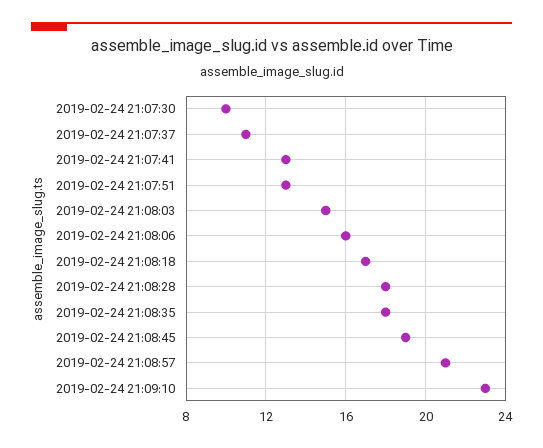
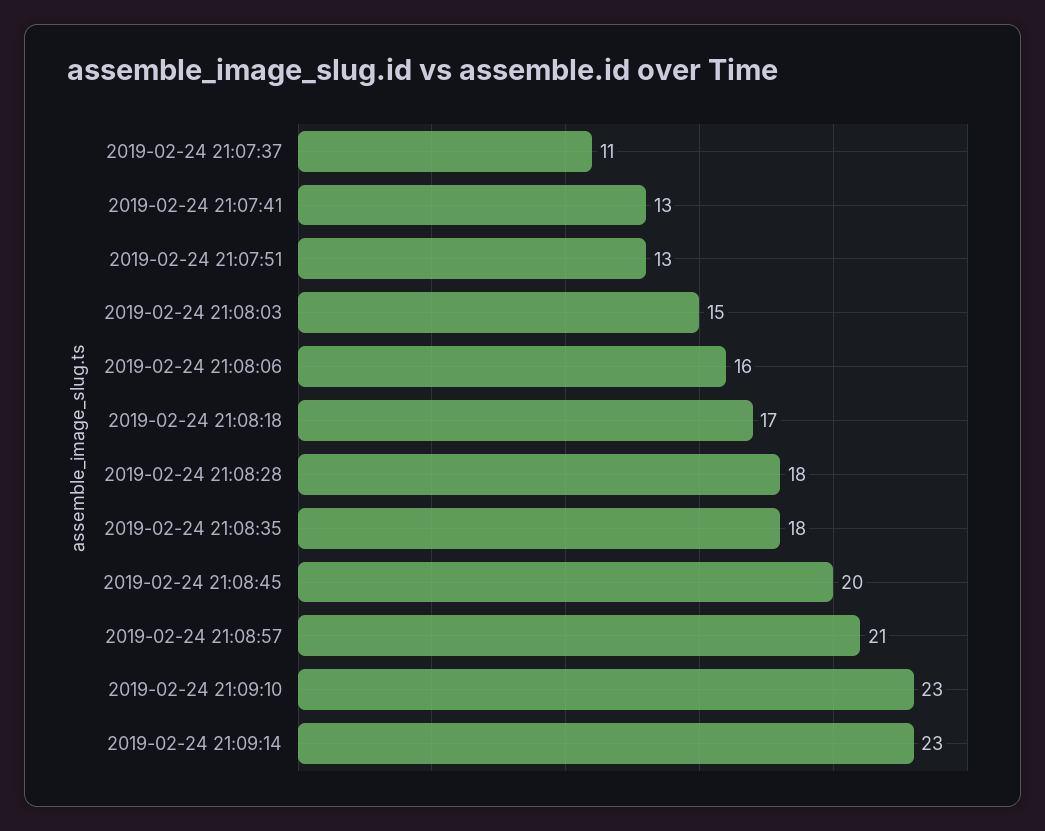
2019-02-24 21:07:30: 10 -> none
2019-02-24 21:08:45: 19 -> 20
2019-02-24 21:09:14: none -> 23

